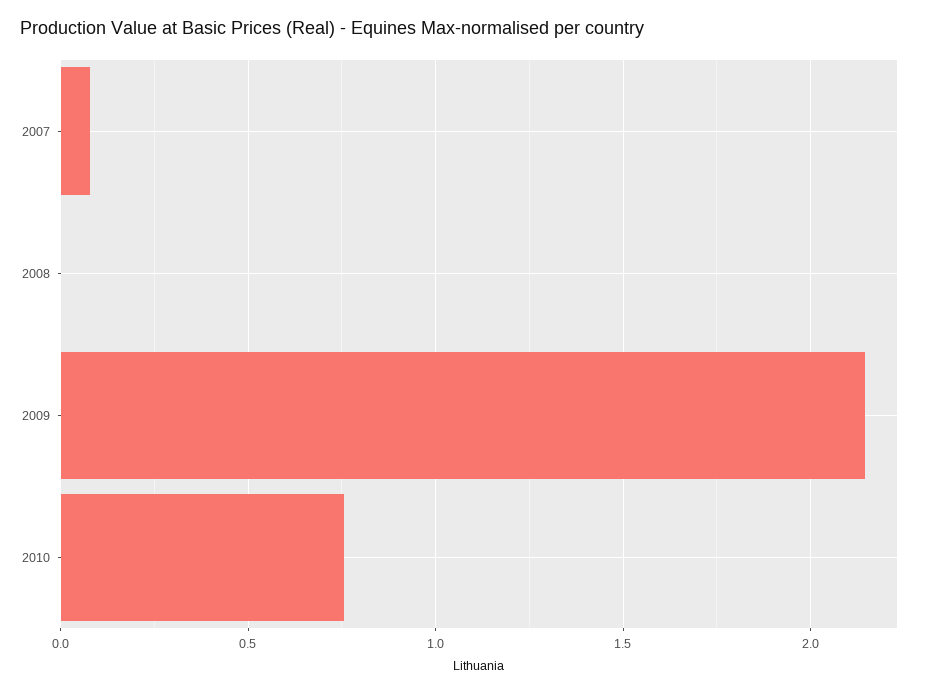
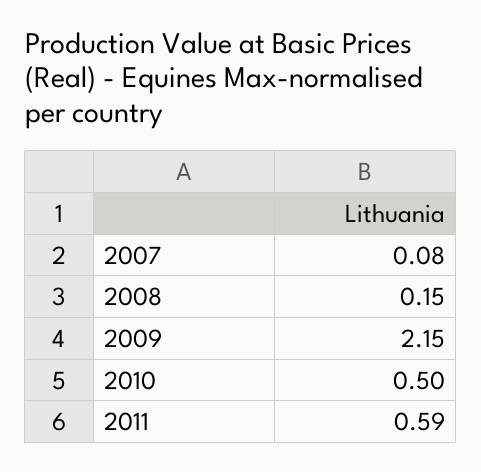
2008: 0 -> 0.15
2010: 0.75 -> 0.5
2011: none -> 0.59

